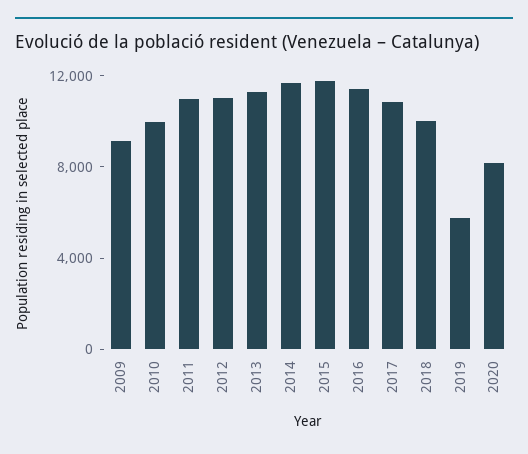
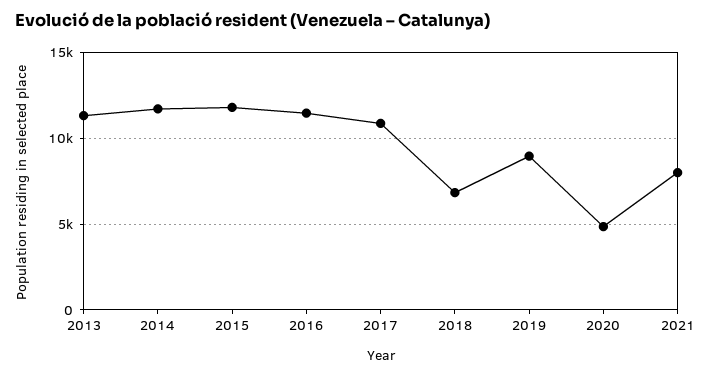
2009: 9000 -> none
2010: 10000 -> none
2011: 11000 -> none
2012: 11000 -> none
2018: 10000 -> 7000
2019: 6000 -> 9000
2020: 8000 -> 5000
2021: none -> 8000

